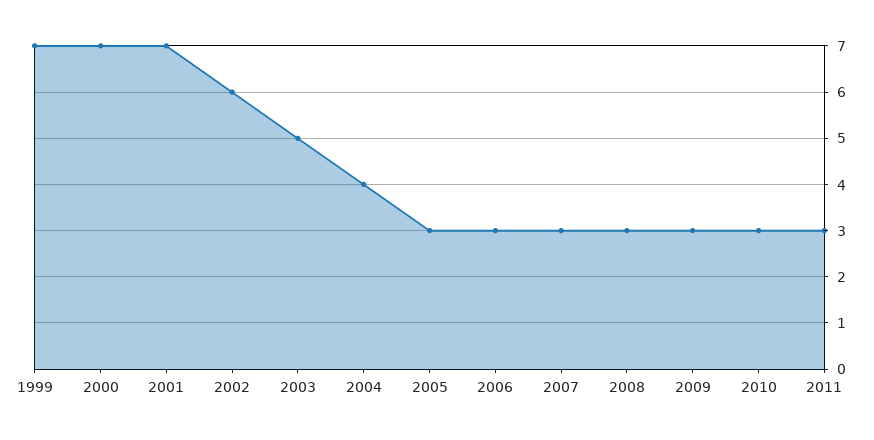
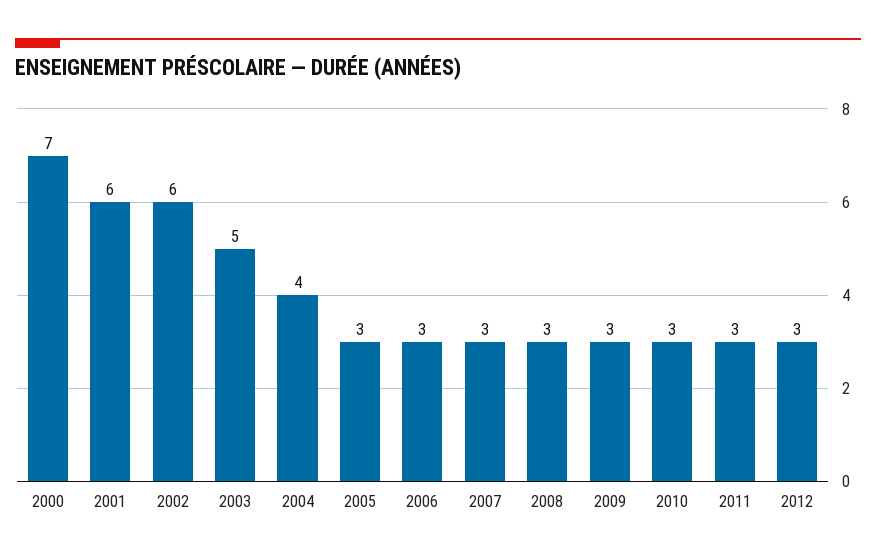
1999: 7 -> none
2001: 7 -> 6
2012: none -> 3

